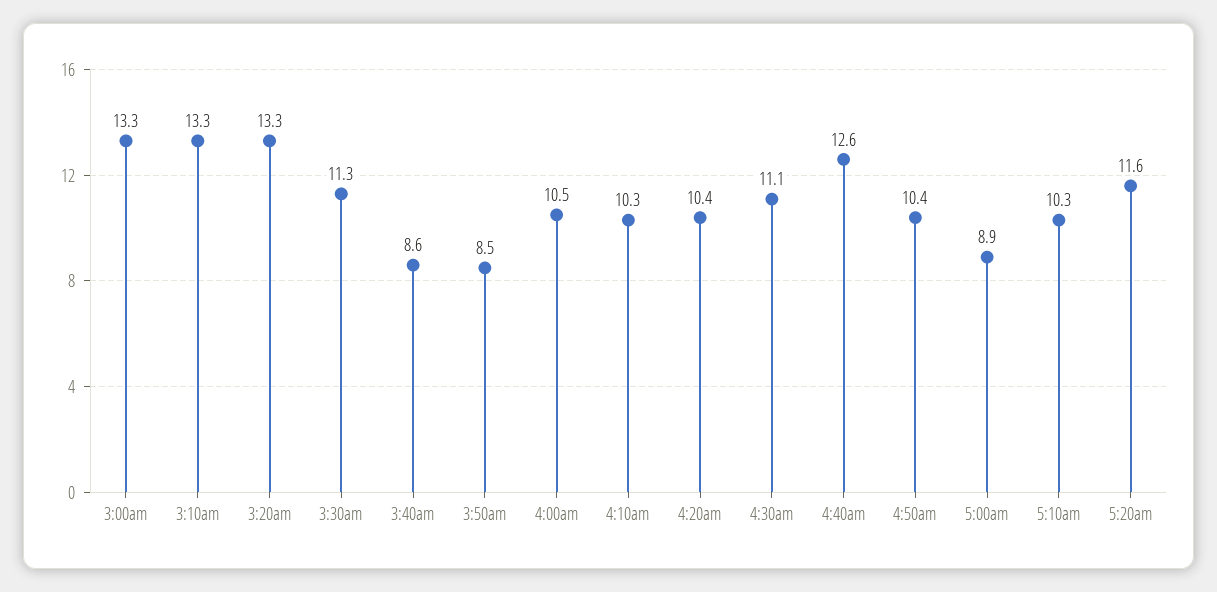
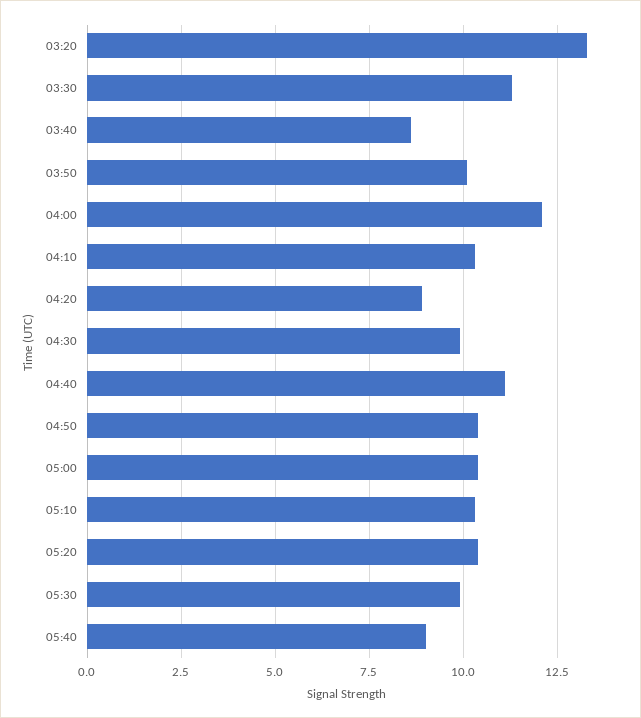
3:00am: 13.3 -> none
3:10am: 13.3 -> none
3:50am: 8.5 -> 10
4:00am: 10.5 -> 12
4:20am: 10.4 -> 9
4:30am: 11.1 -> 10
4:40am: 12.6 -> 11
5:00am: 8.9 -> 10.5
5:20am: 11.6 -> 10.5
05:30: none -> 10
05:40: none -> 9

